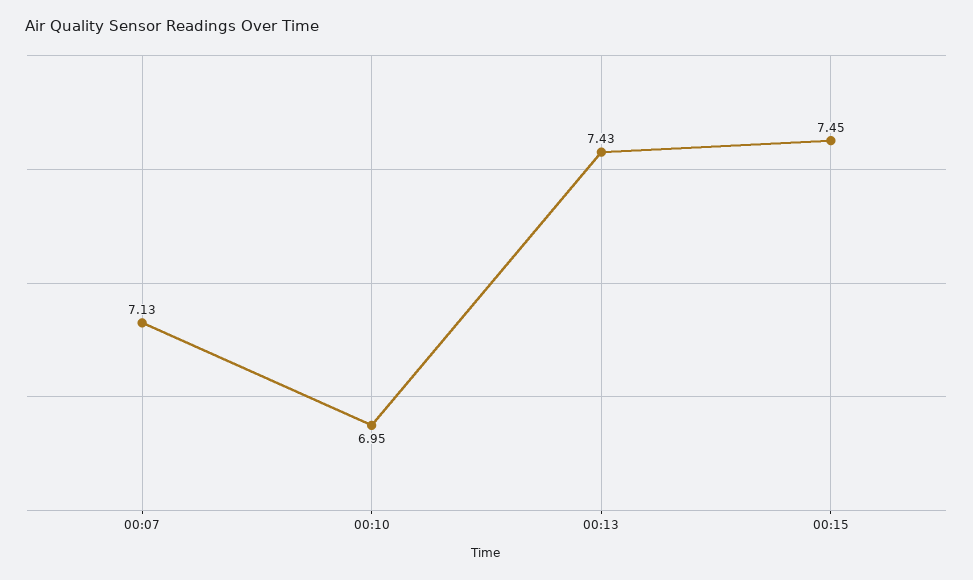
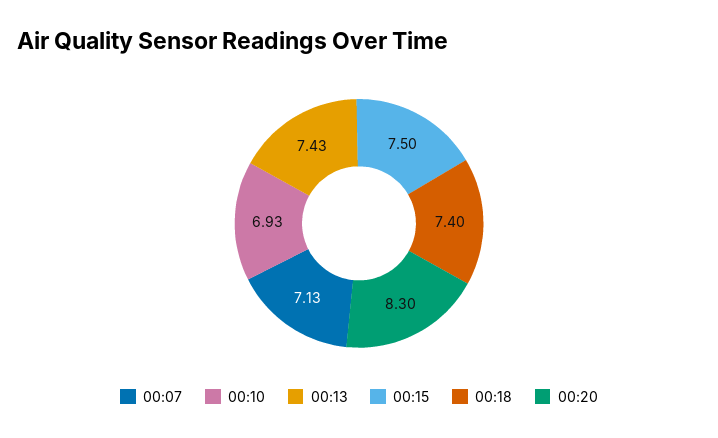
00:10: 6.95 -> 6.93
00:15: 7.45 -> 7.5
00:18: none -> 7.4
00:20: none -> 8.3

